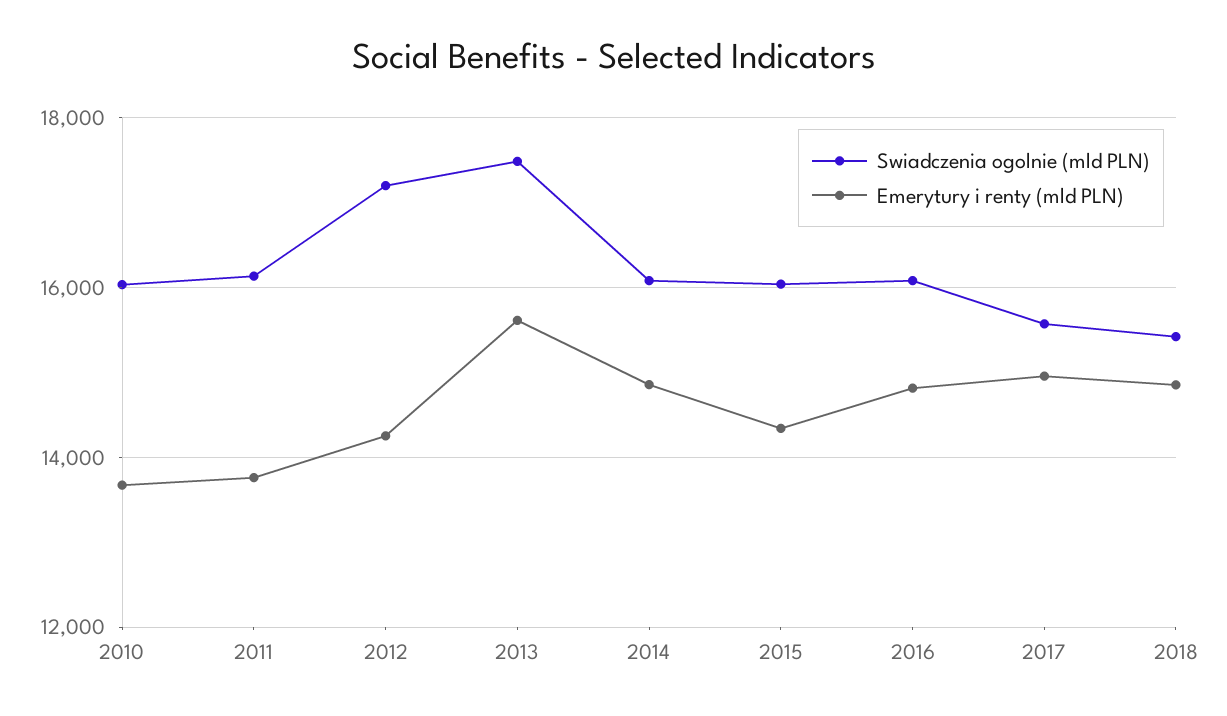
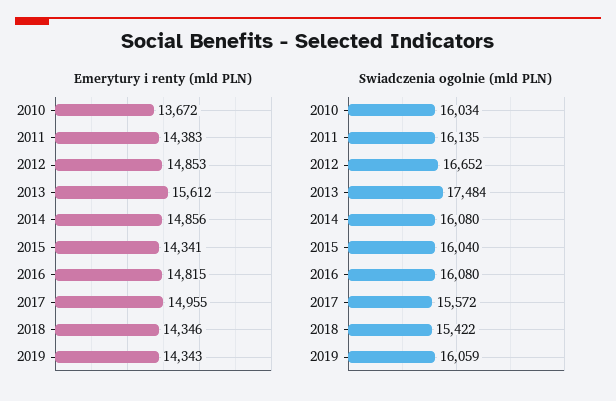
Emerytury i renty (mld PLN), 2011: 13800 -> 14383
Swiadczenia ogolnie (mld PLN), 2012: 17200 -> 16652
Emerytury i renty (mld PLN), 2012: 14200 -> 14853
Emerytury i renty (mld PLN), 2018: 14800 -> 14346
Emerytury i renty (mld PLN), 2019: none -> 14343
Swiadczenia ogolnie (mld PLN), 2019: none -> 16059

